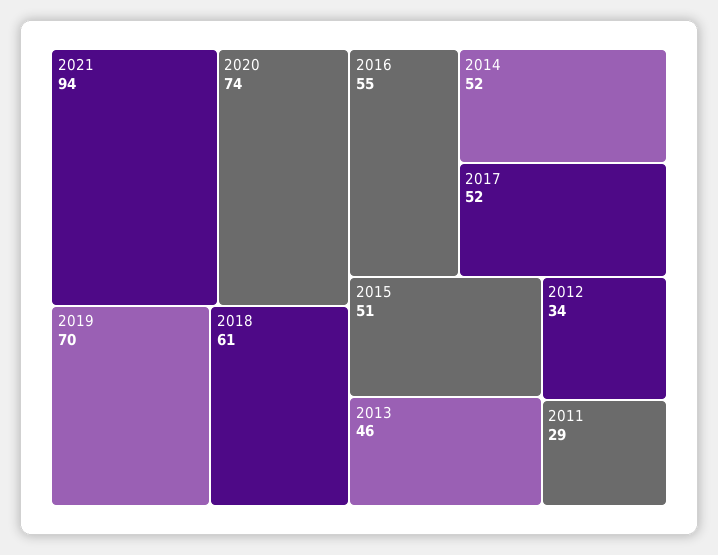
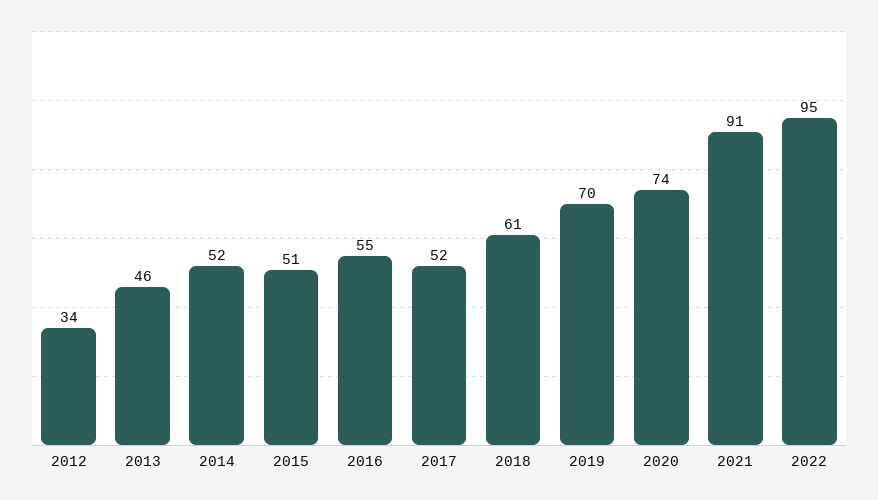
2021: 94 -> 91
2011: 29 -> none
2022: none -> 95

